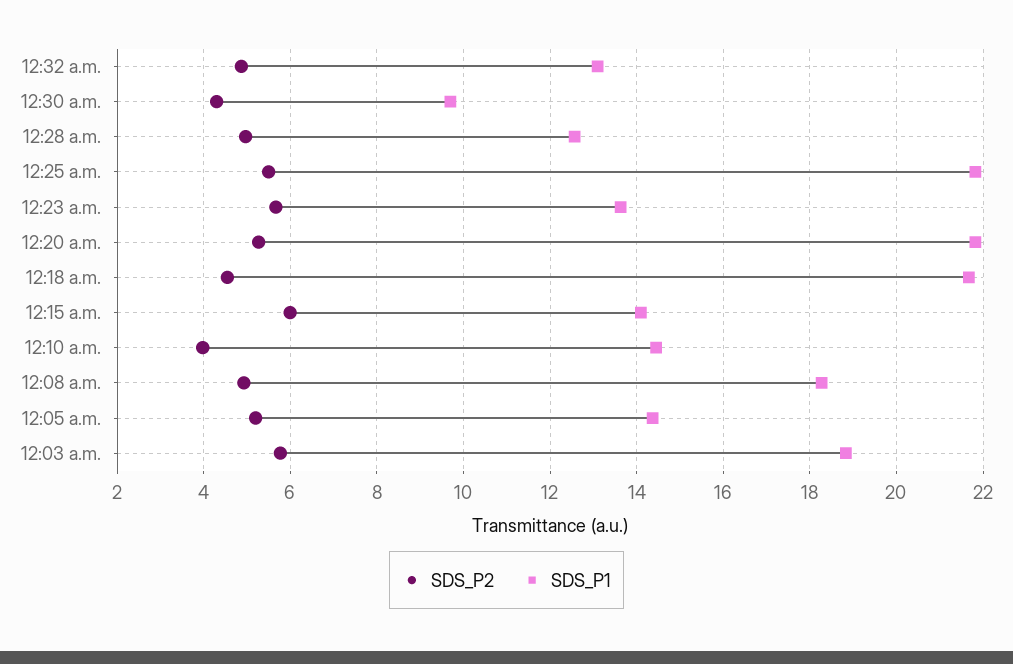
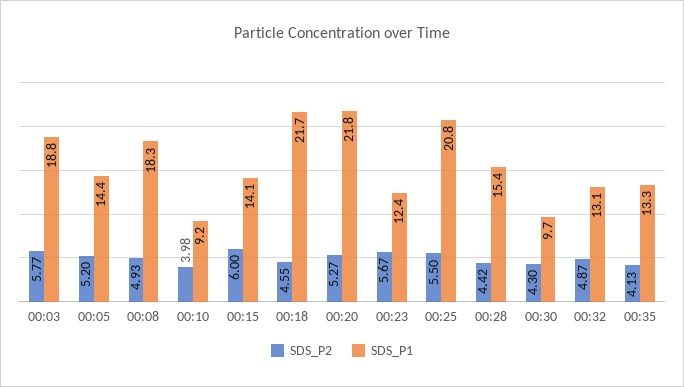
SDS_P2, 12:28 a.m.: 5 -> 4.42
SDS_P1, 12:28 a.m.: 12.6 -> 15.4
SDS_P1, 12:25 a.m.: 21.8 -> 20.8
SDS_P1, 12:23 a.m.: 13.6 -> 12.4
SDS_P1, 12:10 a.m.: 14.4 -> 9.2
SDS_P2, 00:35: none -> 4.13
SDS_P1, 00:35: none -> 13.3

